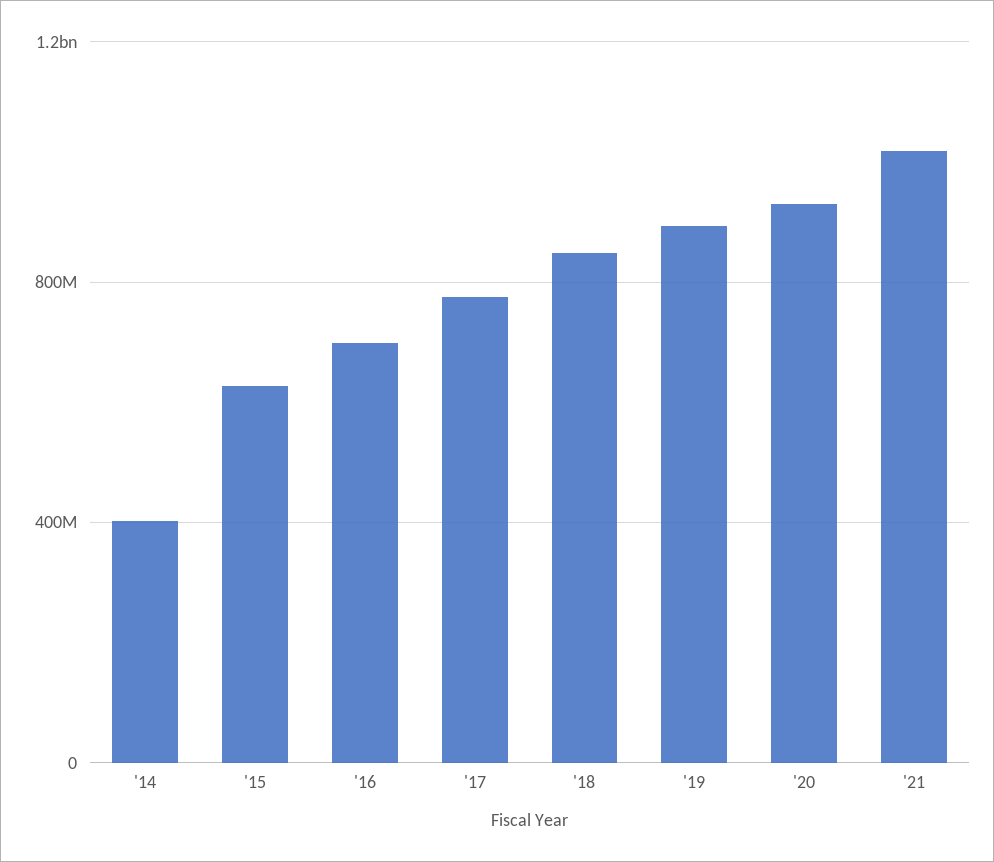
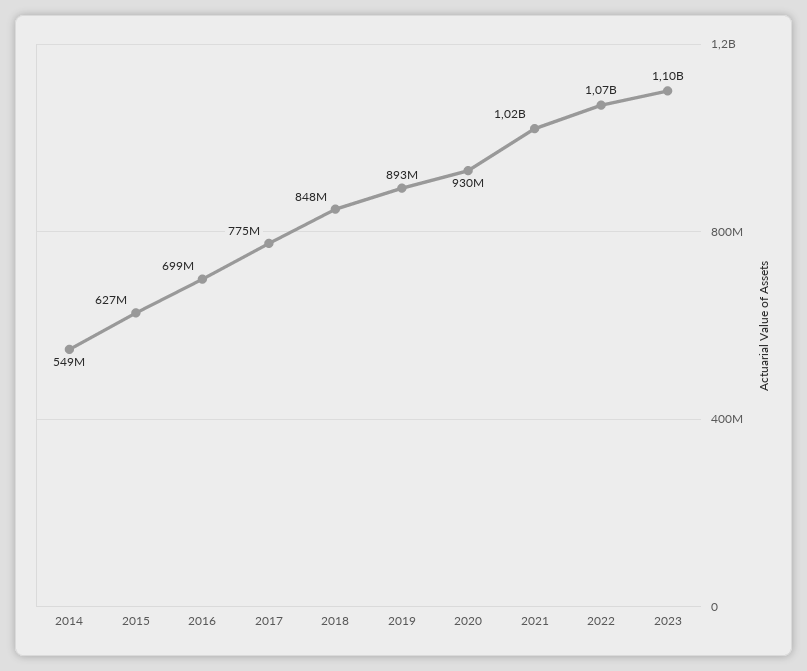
'14: 400000000 -> 549000000
2022: none -> 1070000000
2023: none -> 1100000000

